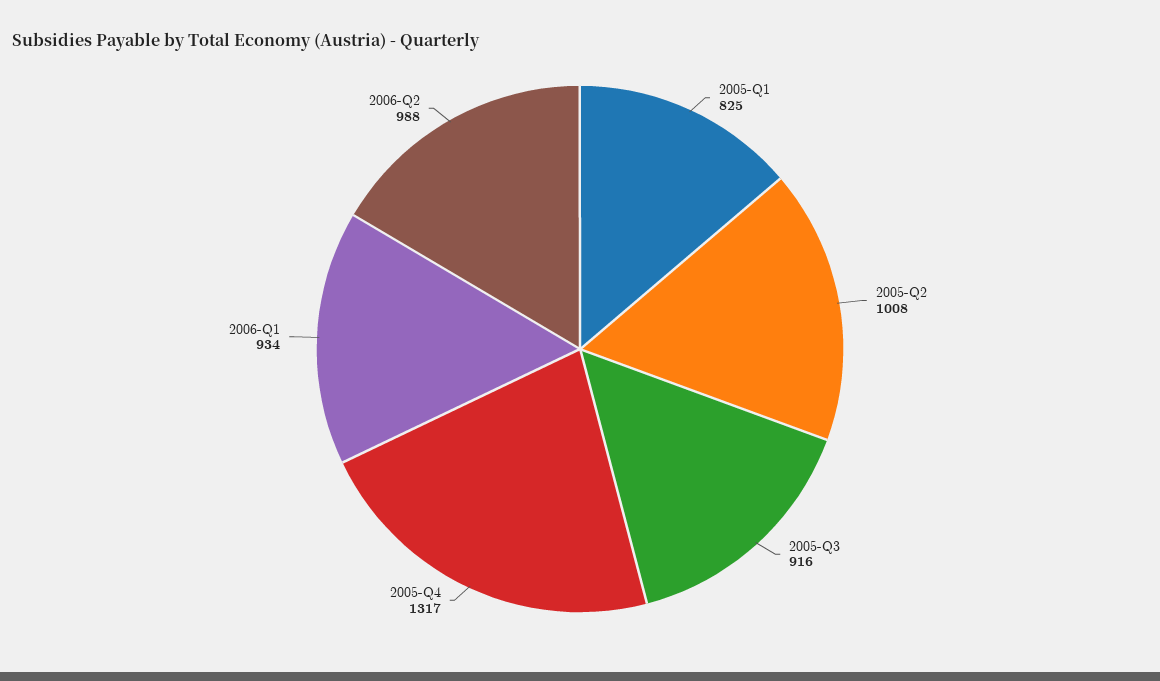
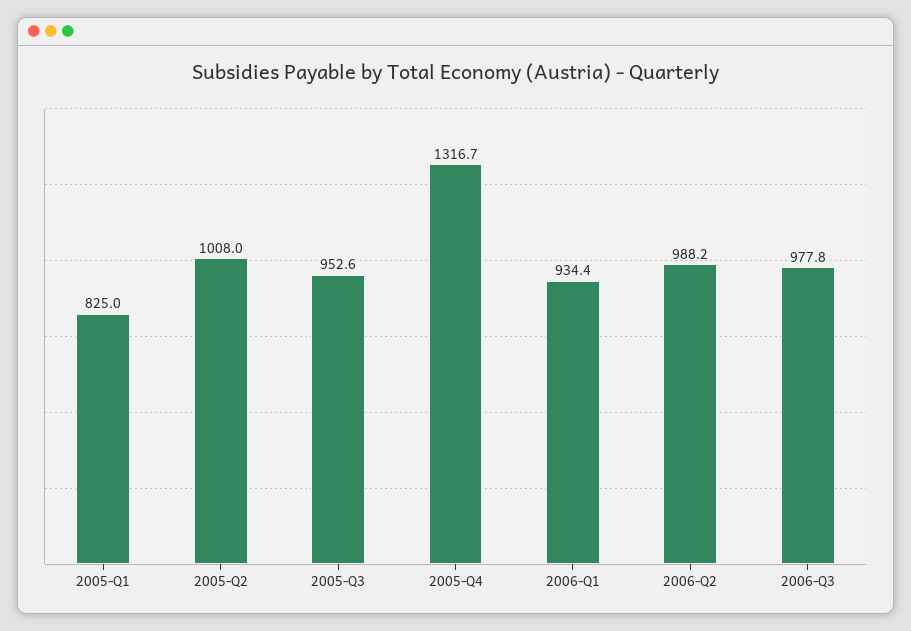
2005-Q3: 916 -> 952.6
2006-Q3: none -> 977.8

